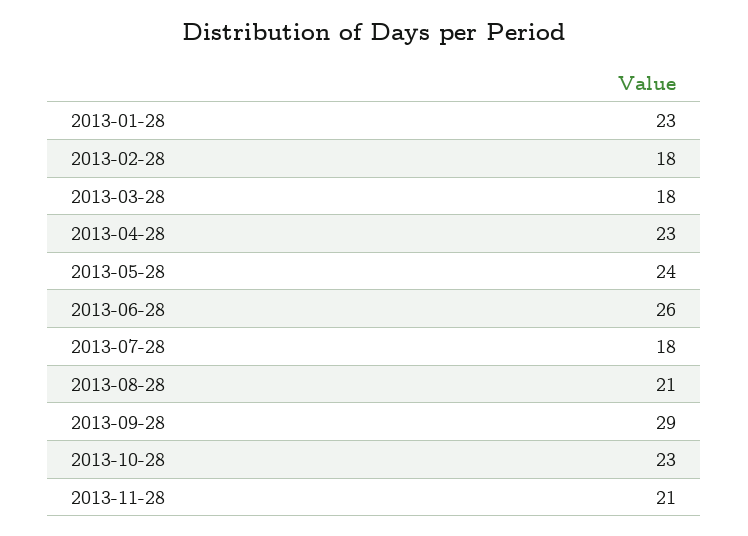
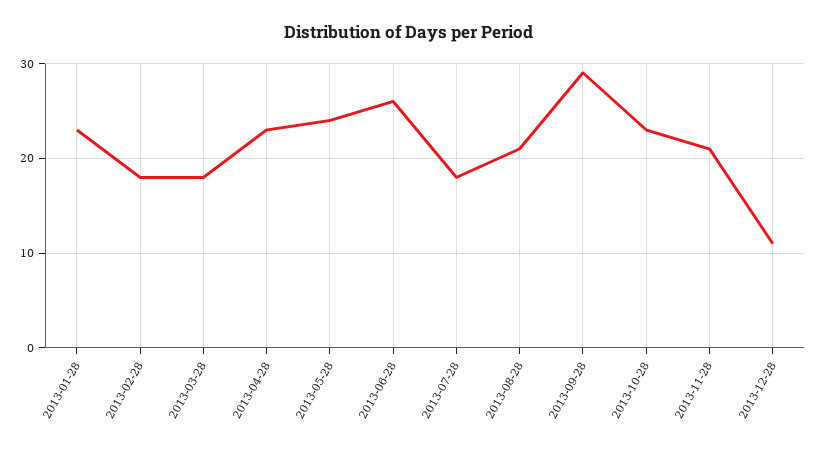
2013-12-28: none -> 11

